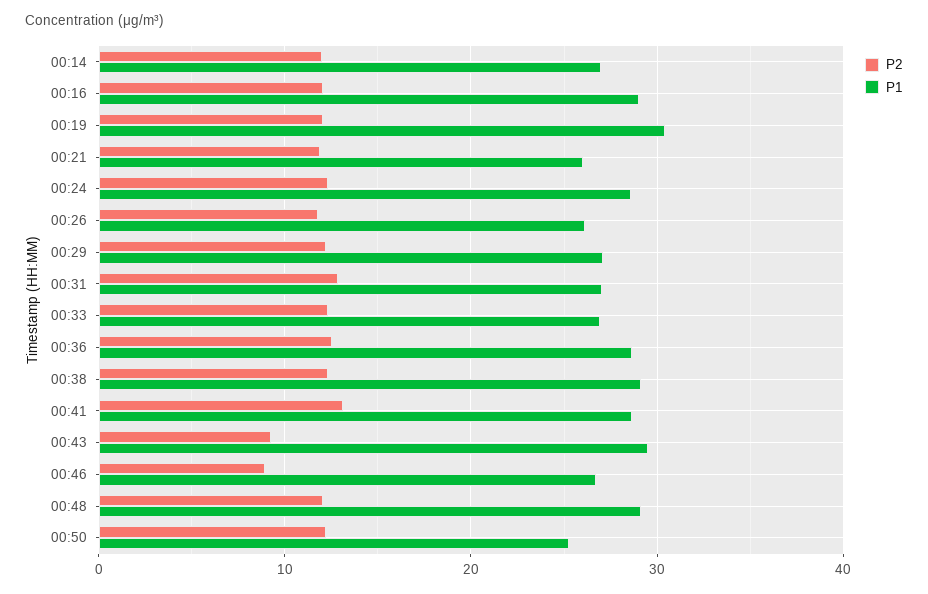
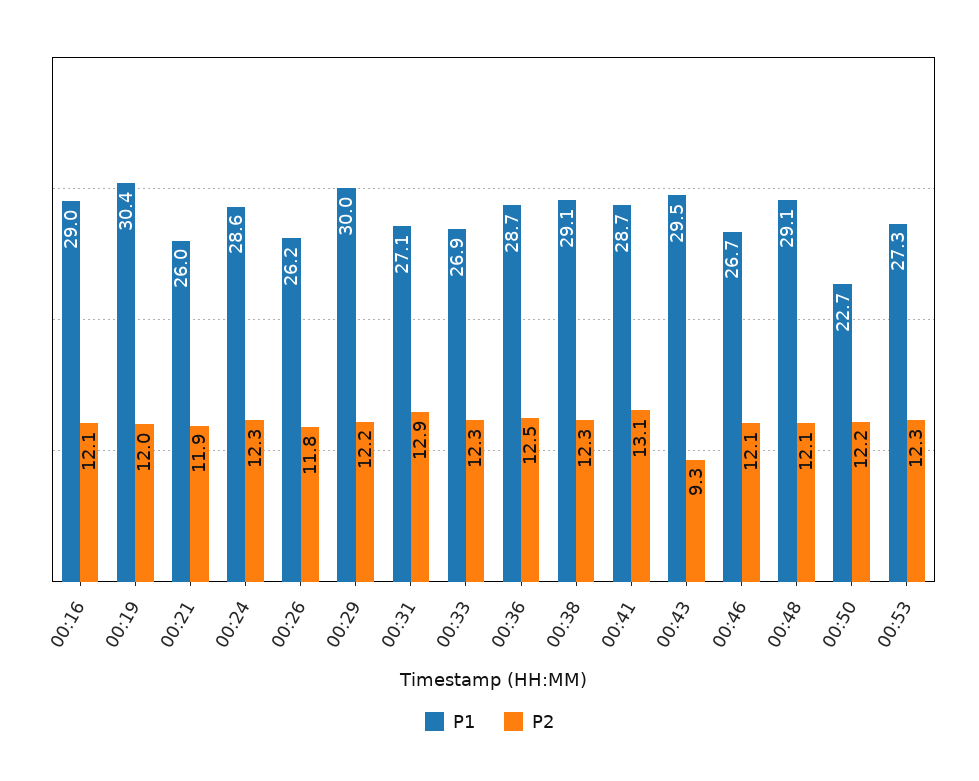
P2, 00:14: 12 -> none
P1, 00:14: 27 -> none
P1, 00:29: 27 -> 30
P2, 00:46: 9 -> 12.1
P1, 00:50: 25 -> 22.7
P1, 00:53: none -> 27.3
P2, 00:53: none -> 12.3

